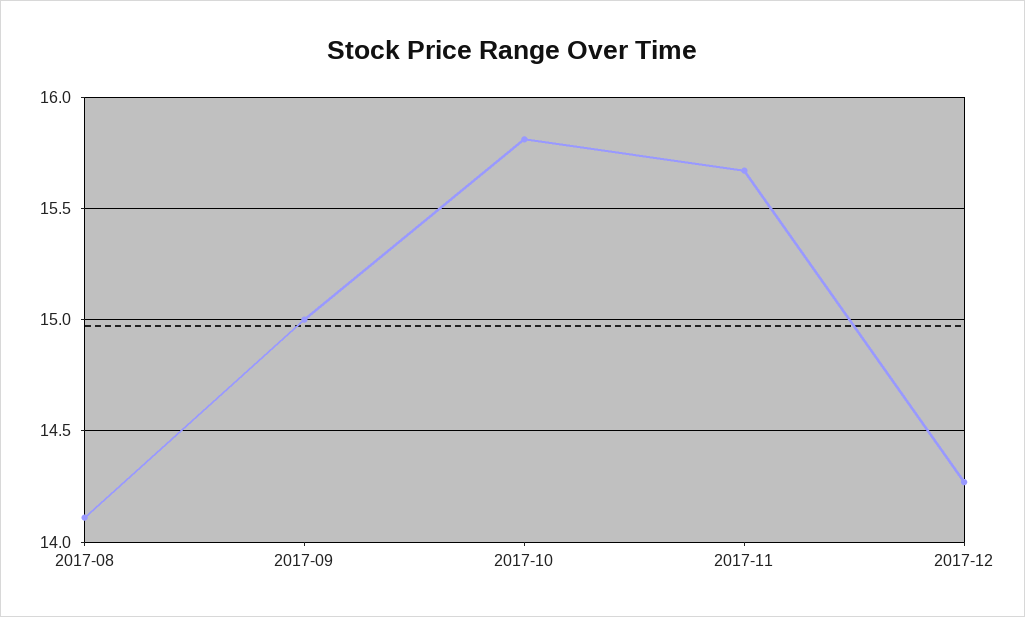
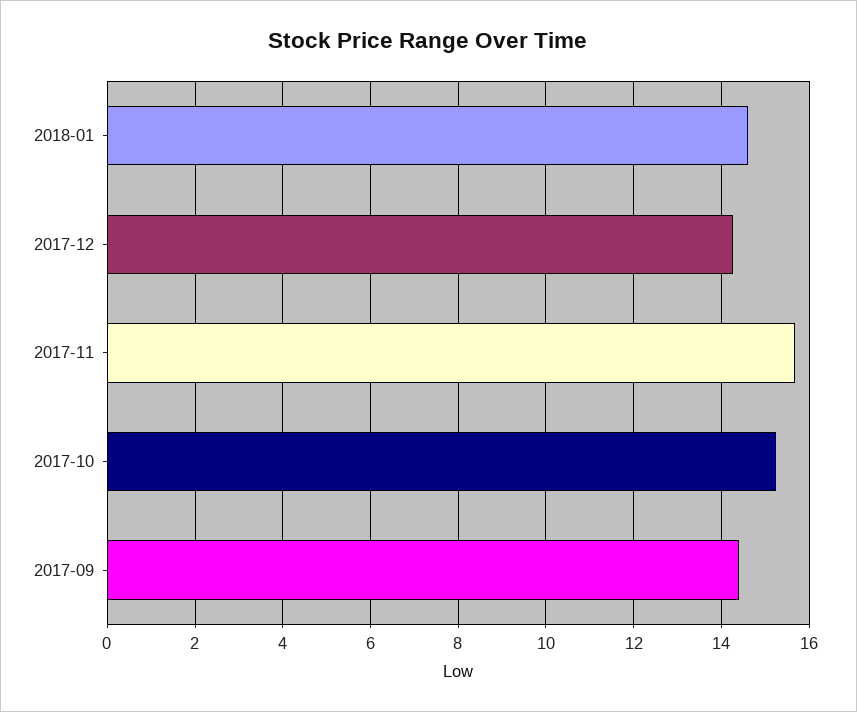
2017-08: 14.1 -> none
2017-09: 15 -> 14.4
2017-10: 15.8 -> 15.2
2018-01: none -> 14.6

